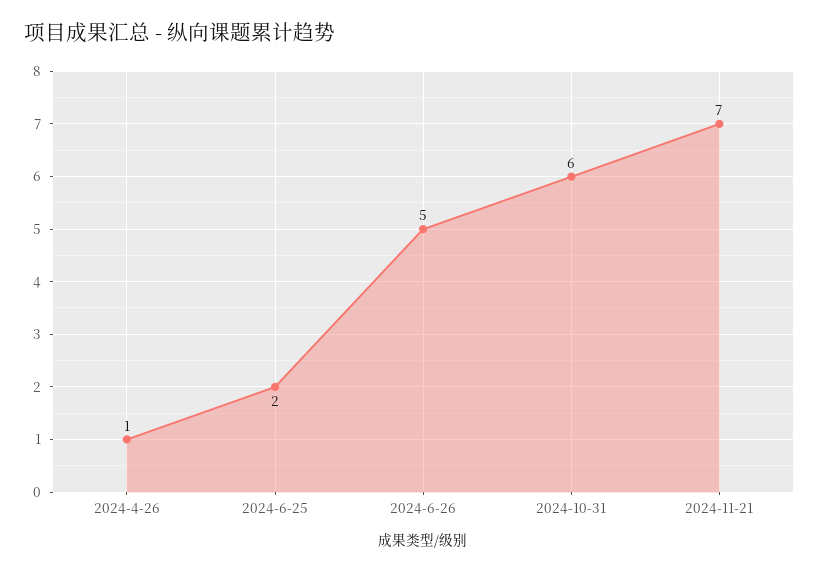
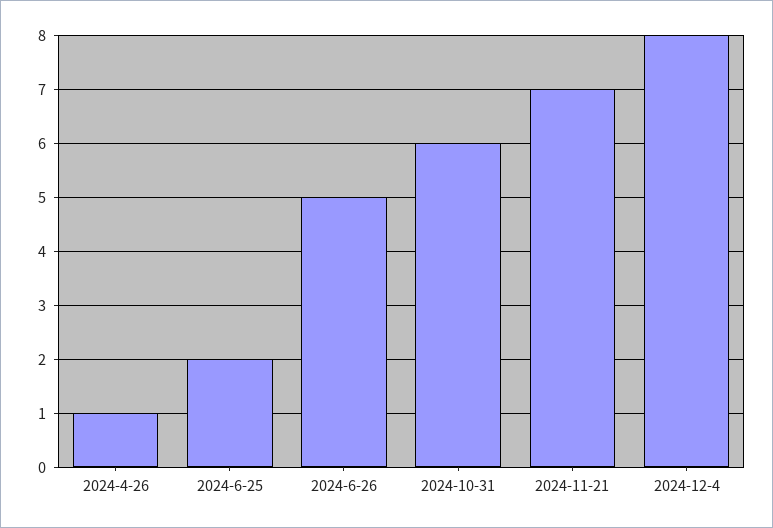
2024-12-4: none -> 8

